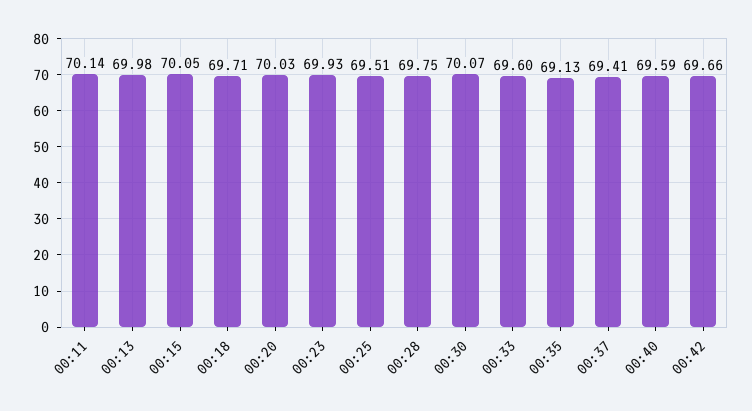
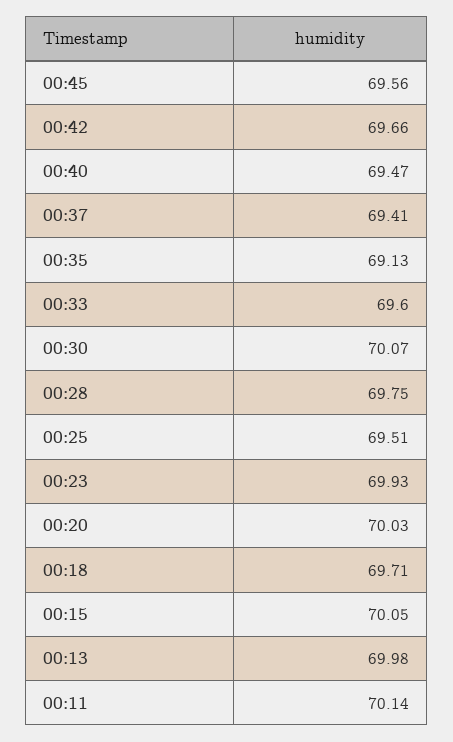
00:40: 69.59 -> 69.47
00:45: none -> 69.56

